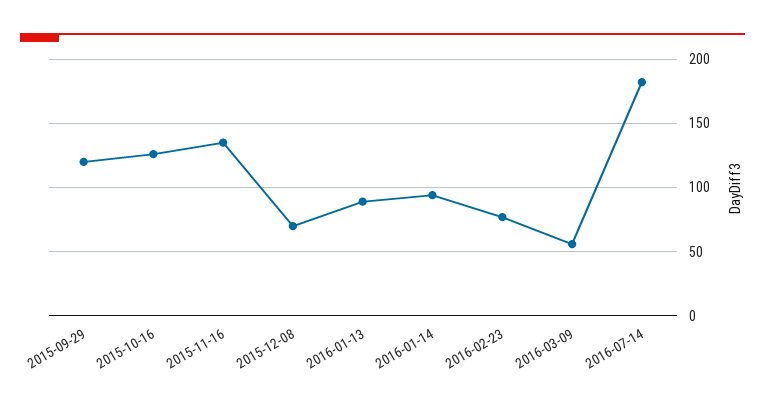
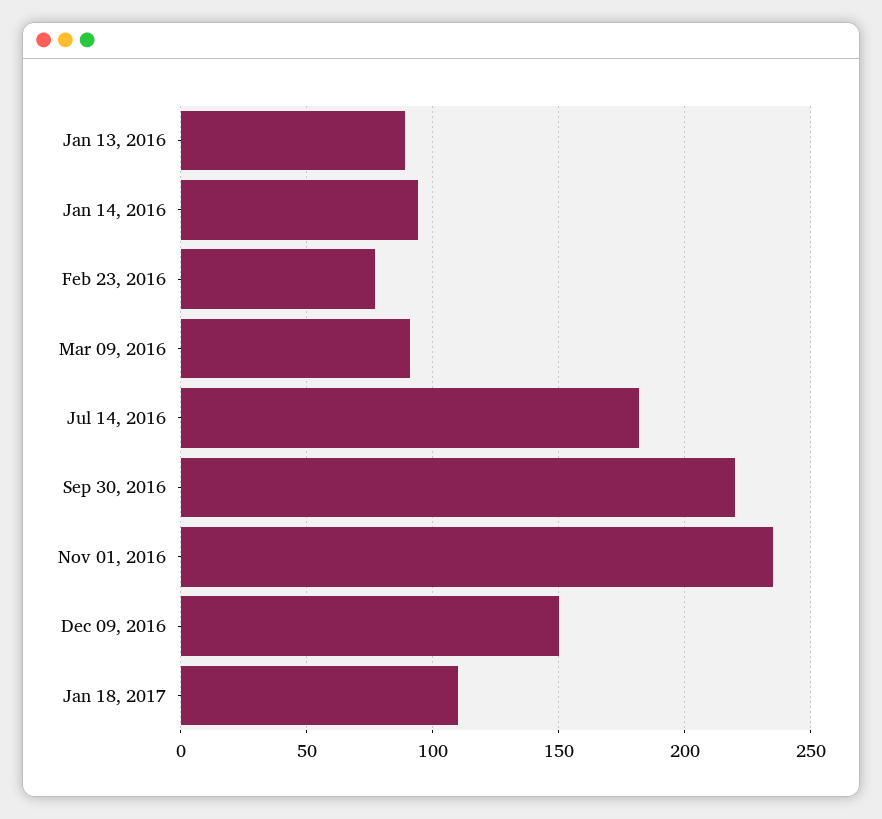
2015-09-29: 120 -> none
2015-10-16: 125 -> none
2015-11-16: 135 -> none
2015-12-08: 70 -> none
2016-03-09: 55 -> 90
Sep 30, 2016: none -> 220
Nov 01, 2016: none -> 235
Dec 09, 2016: none -> 150
Jan 18, 2017: none -> 110

